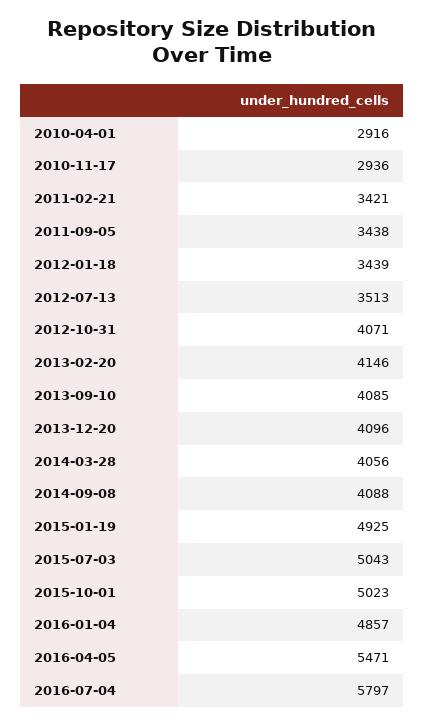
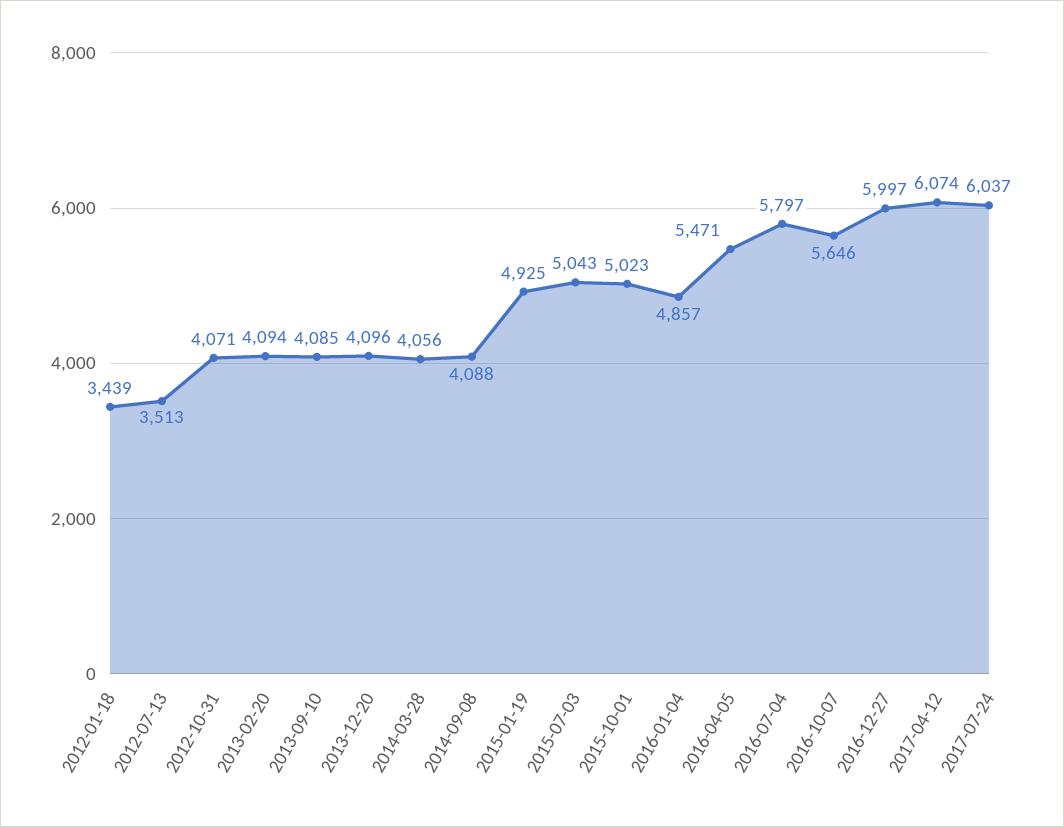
2010-04-01: 2916 -> none
2010-11-17: 2936 -> none
2011-02-21: 3421 -> none
2011-09-05: 3438 -> none
2013-02-20: 4146 -> 4094
2016-10-07: none -> 5646
2016-12-27: none -> 5997
2017-04-12: none -> 6074
2017-07-24: none -> 6037

